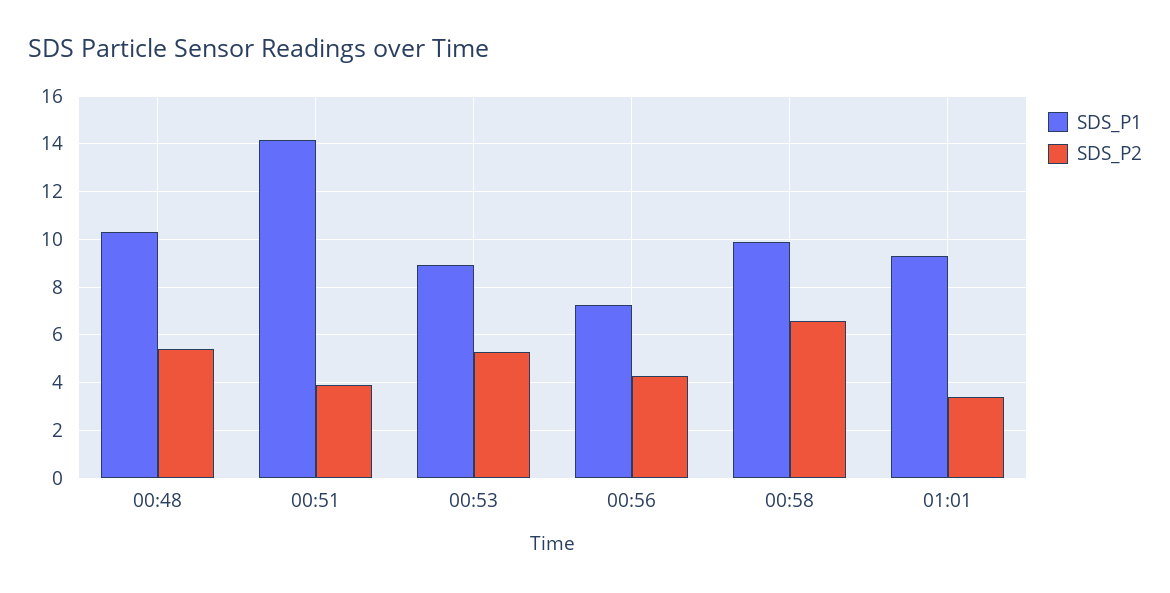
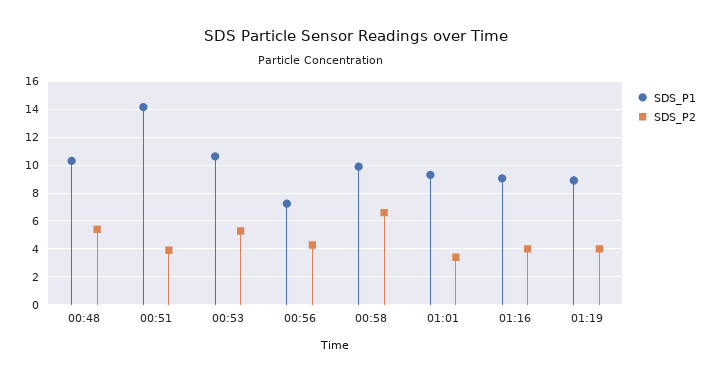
SDS_P1, 00:53: 9 -> 10.5
SDS_P1, 01:16: none -> 9
SDS_P2, 01:16: none -> 4
SDS_P1, 01:19: none -> 9
SDS_P2, 01:19: none -> 4

